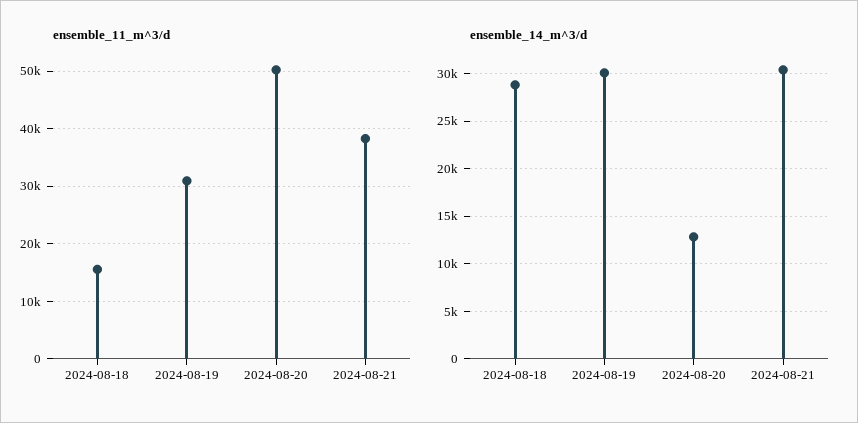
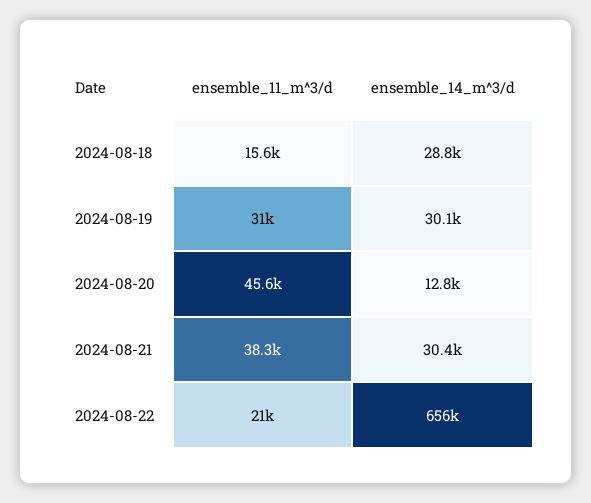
ensemble_11_m^3/d, 2024-08-20: 50000 -> 45600
ensemble_11_m^3/d, 2024-08-22: none -> 21000
ensemble_14_m^3/d, 2024-08-22: none -> 656000

